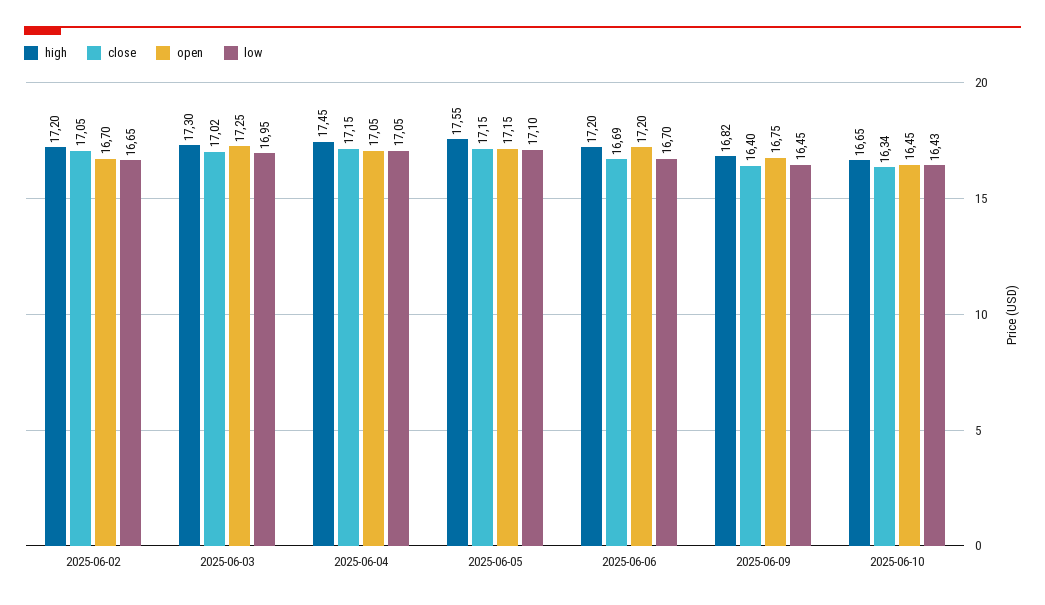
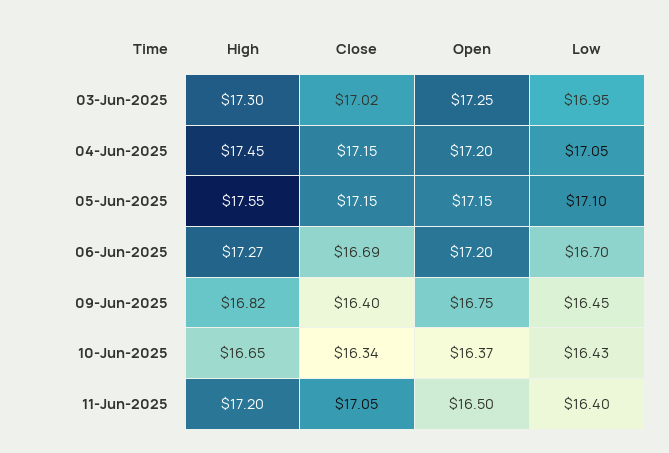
high, 2025-06-02: 17.2 -> none
close, 2025-06-02: 17.05 -> none
open, 2025-06-02: 16.7 -> none
low, 2025-06-02: 16.65 -> none
open, 2025-06-04: 17.05 -> 17.2
high, 2025-06-06: 17.2 -> 17.27
open, 2025-06-10: 16.45 -> 16.37
high, 11-Jun-2025: none -> 17.2
close, 11-Jun-2025: none -> 17.05
open, 11-Jun-2025: none -> 16.5
low, 11-Jun-2025: none -> 16.4

